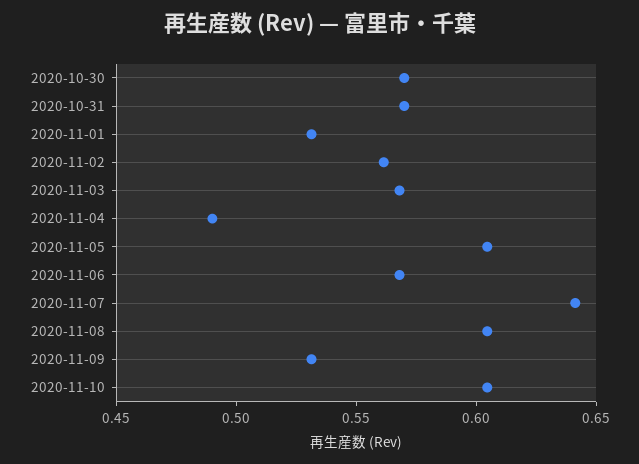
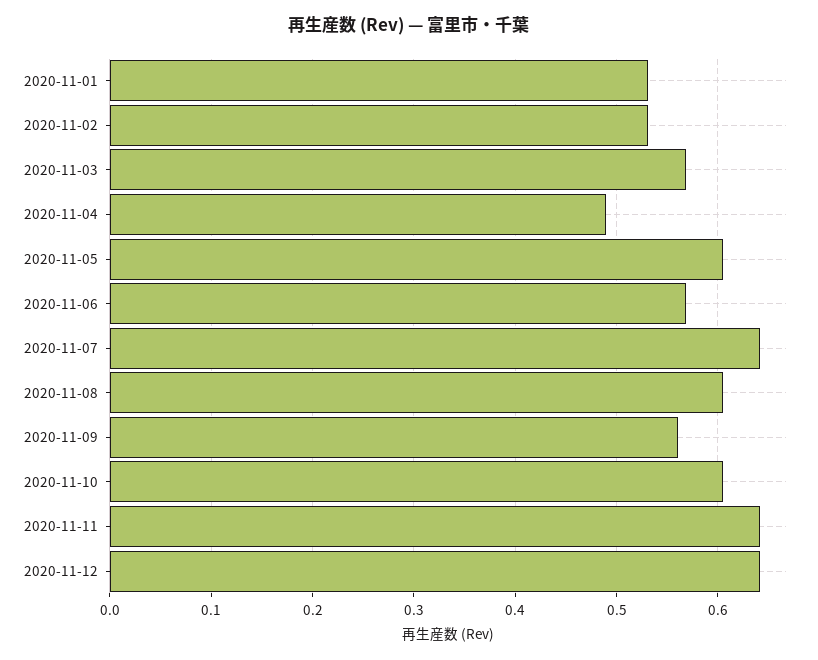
2020-10-30: 0.57 -> none
2020-10-31: 0.57 -> none
2020-11-02: 0.56 -> 0.53
2020-11-09: 0.53 -> 0.56
2020-11-11: none -> 0.64
2020-11-12: none -> 0.64

